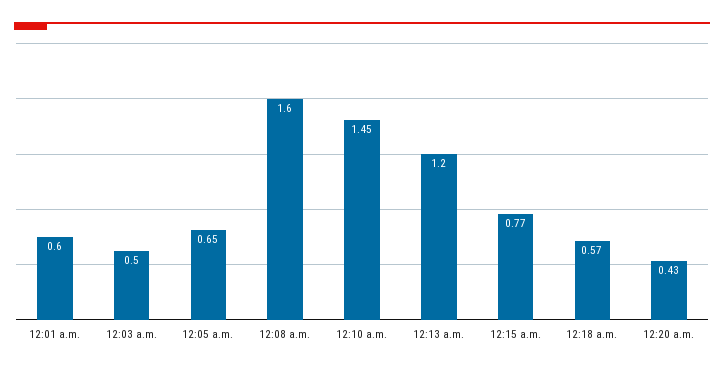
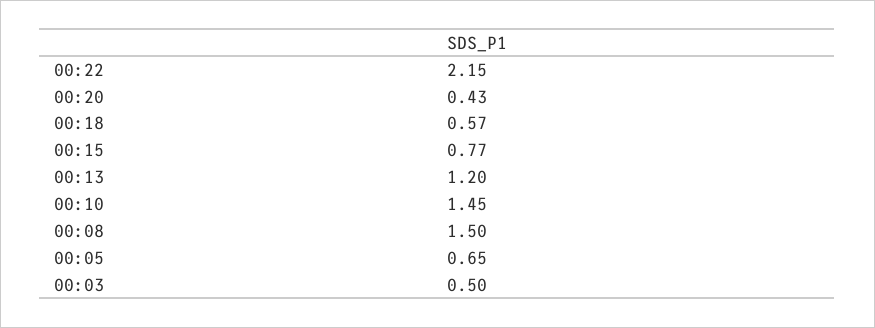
12:01 a.m.: 0.6 -> none
12:08 a.m.: 1.6 -> 1.5
00:22: none -> 2.15

